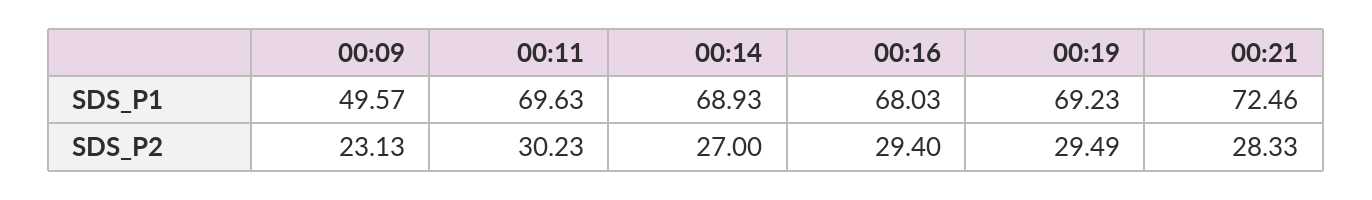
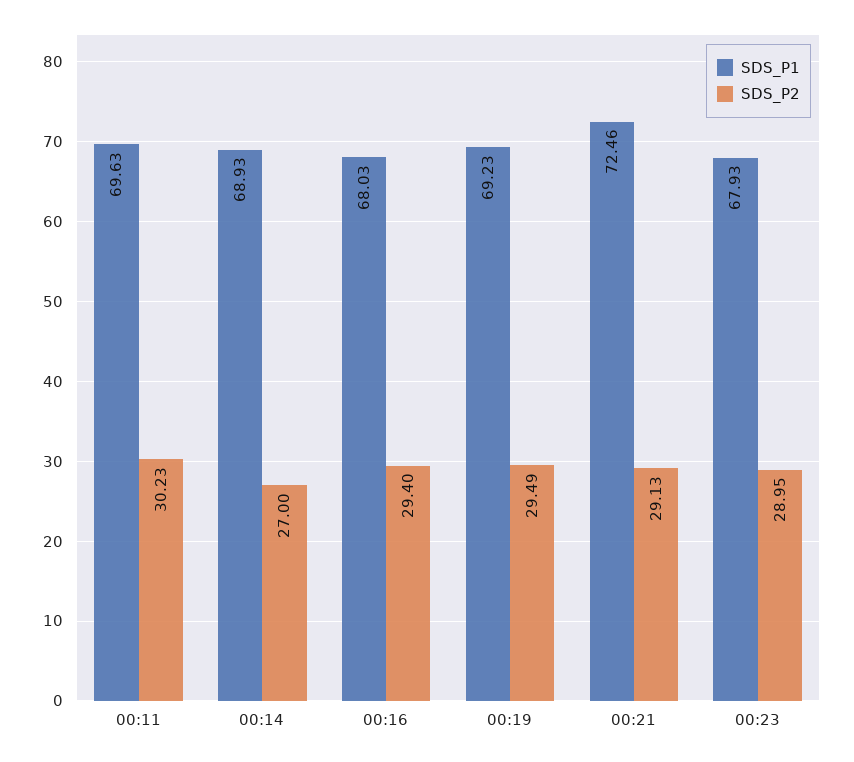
SDS_P1, 00:09: 49.57 -> none
SDS_P2, 00:09: 23.13 -> none
SDS_P2, 00:21: 28.33 -> 29.13
SDS_P1, 00:23: none -> 67.93
SDS_P2, 00:23: none -> 28.95

